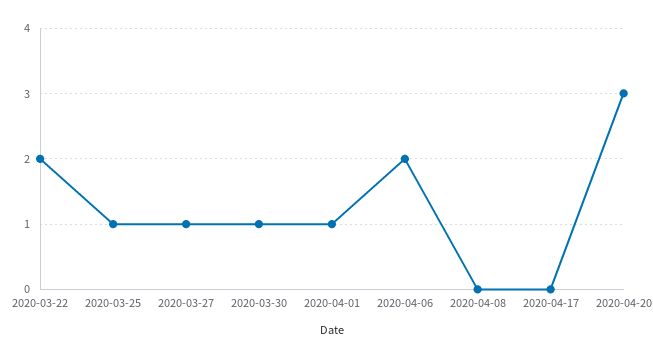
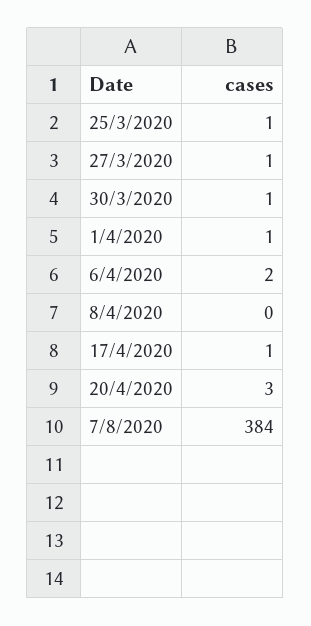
2020-03-22: 2 -> none
2020-04-17: 0 -> 1
7/8/2020: none -> 384

